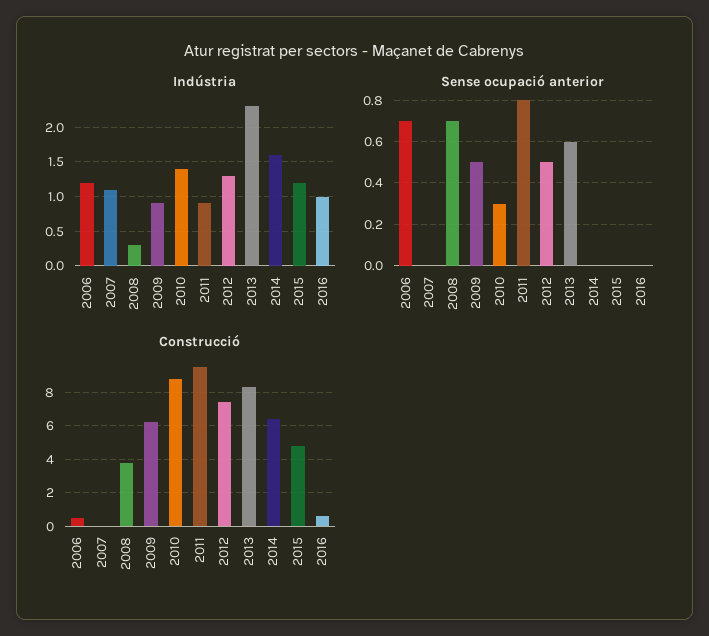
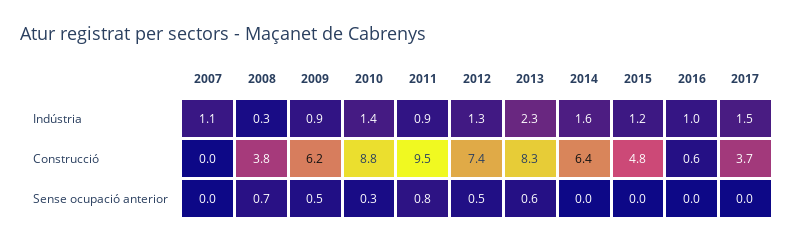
Indústria, 2006: 1.2 -> none
Sense ocupació anterior, 2006: 0.7 -> none
Construcció, 2006: 0.5 -> none
Indústria, 2017: none -> 1.5
Construcció, 2017: none -> 3.7
Sense ocupació anterior, 2017: none -> 0

